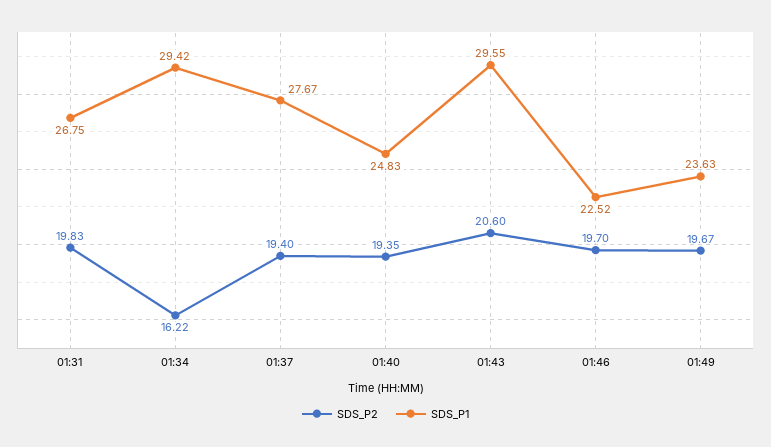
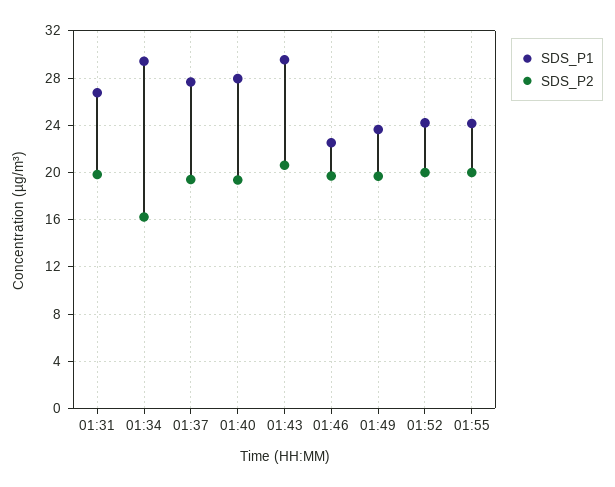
SDS_P1, 01:40: 24.83 -> 28
SDS_P1, 01:52: none -> 24
SDS_P2, 01:52: none -> 20
SDS_P1, 01:55: none -> 24
SDS_P2, 01:55: none -> 20

